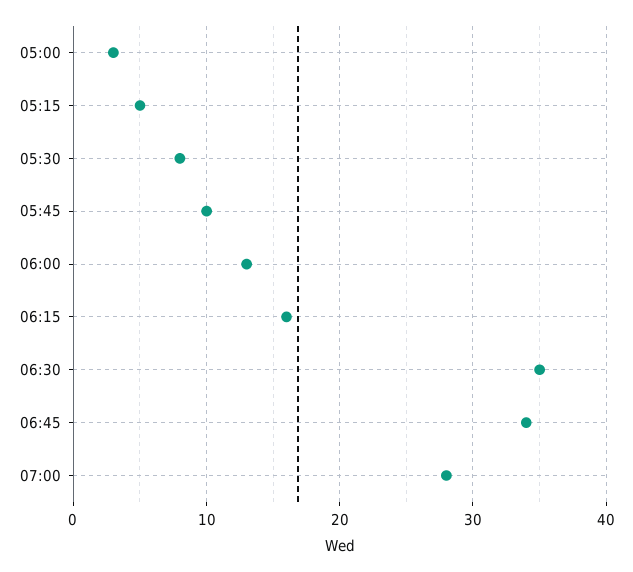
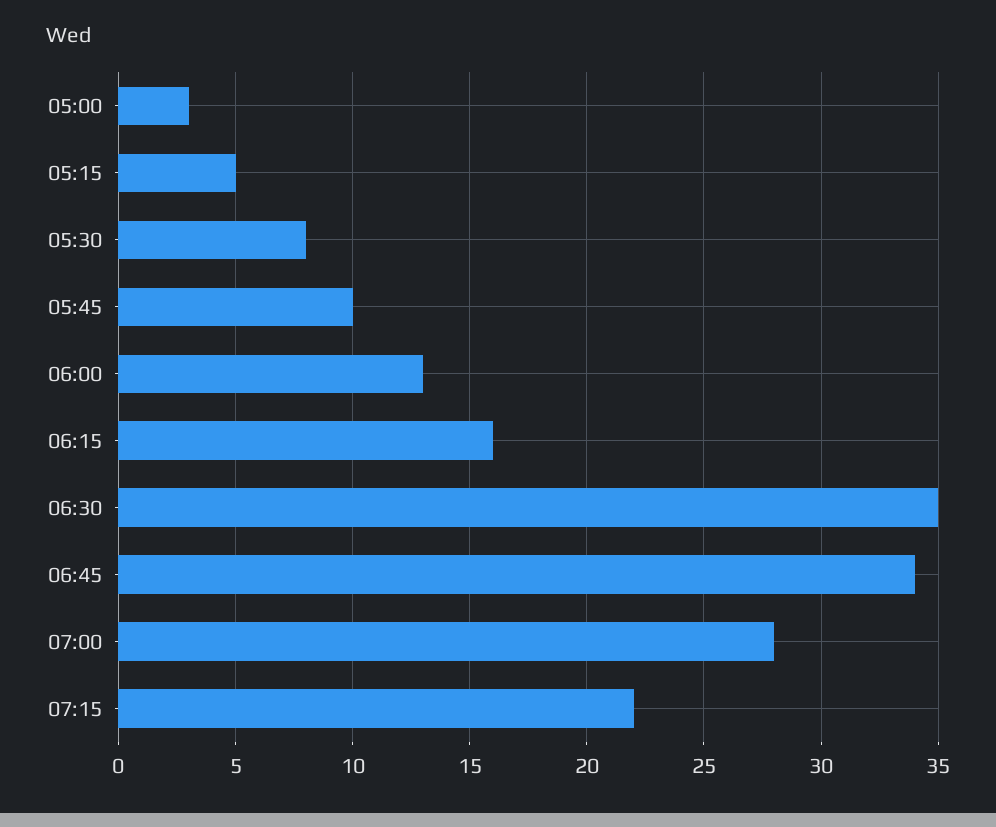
07:15: none -> 22

